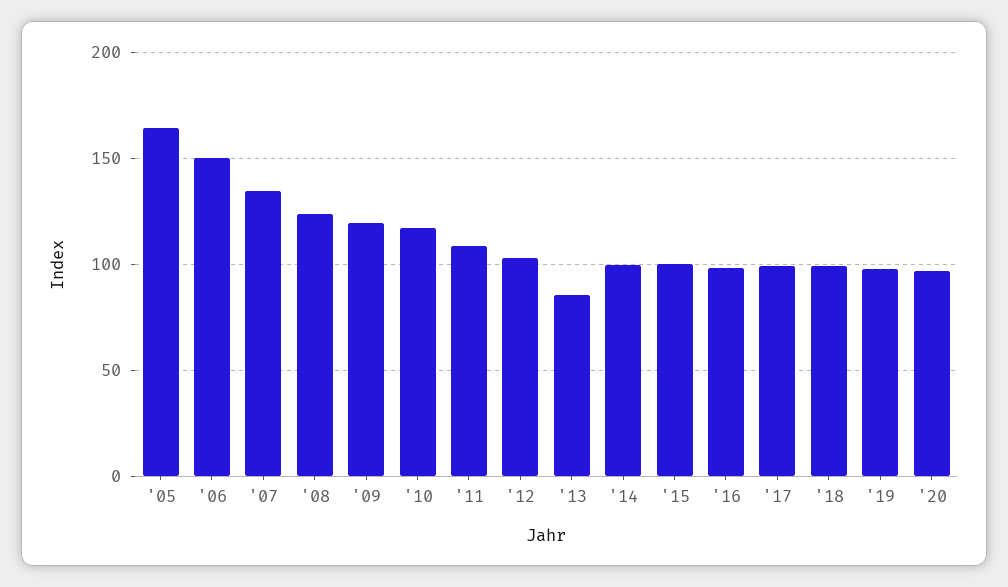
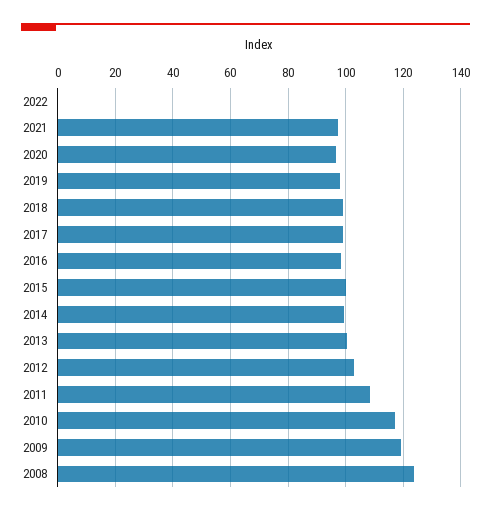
'05: 165 -> none
'06: 150 -> none
'07: 135 -> none
'13: 85 -> 100
2022: none -> 0
2021: none -> 97.5

